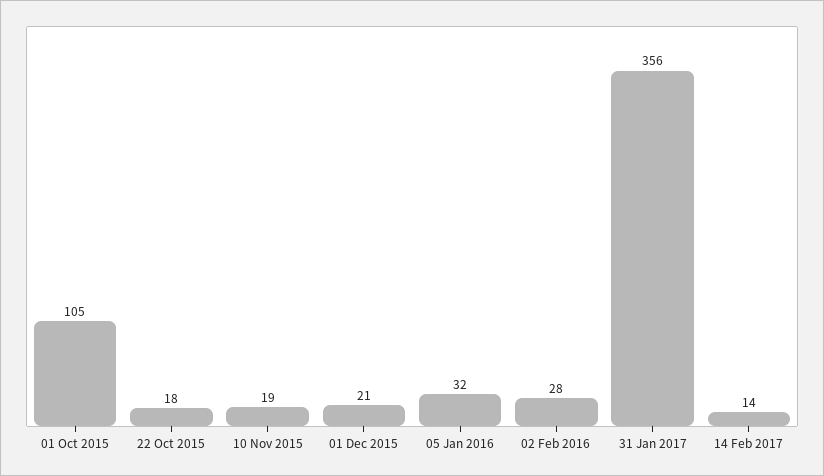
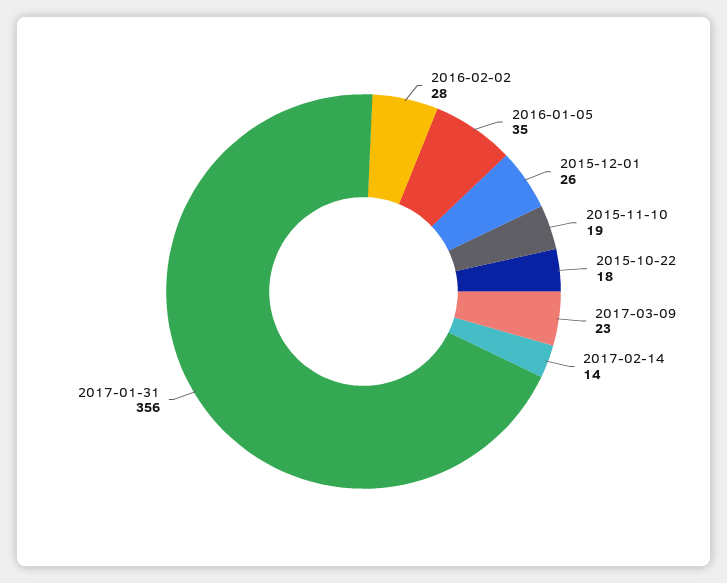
01 Oct 2015: 105 -> none
01 Dec 2015: 21 -> 26
05 Jan 2016: 32 -> 35
2017-03-09: none -> 23

